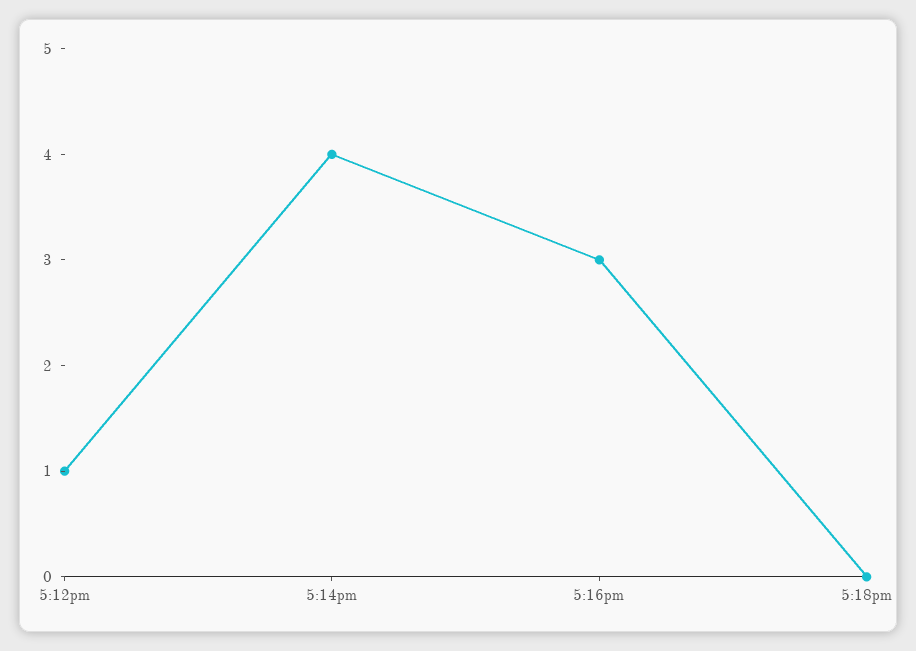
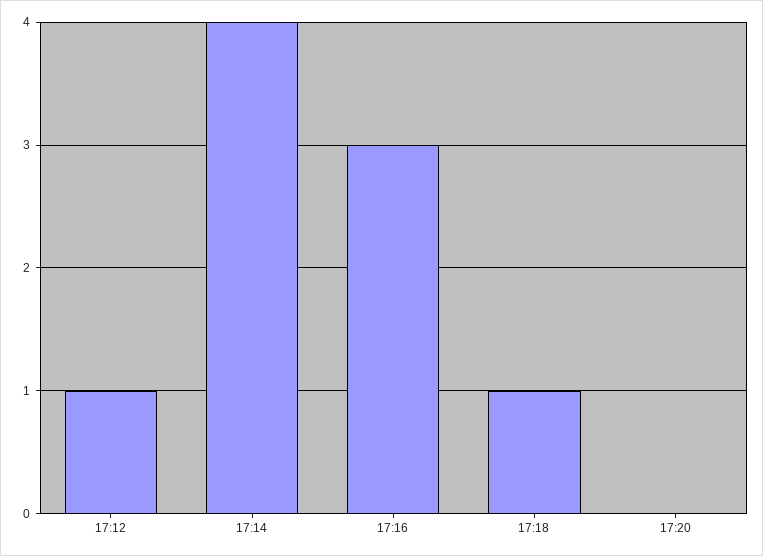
5:18pm: 0 -> 1
17:20: none -> 0

